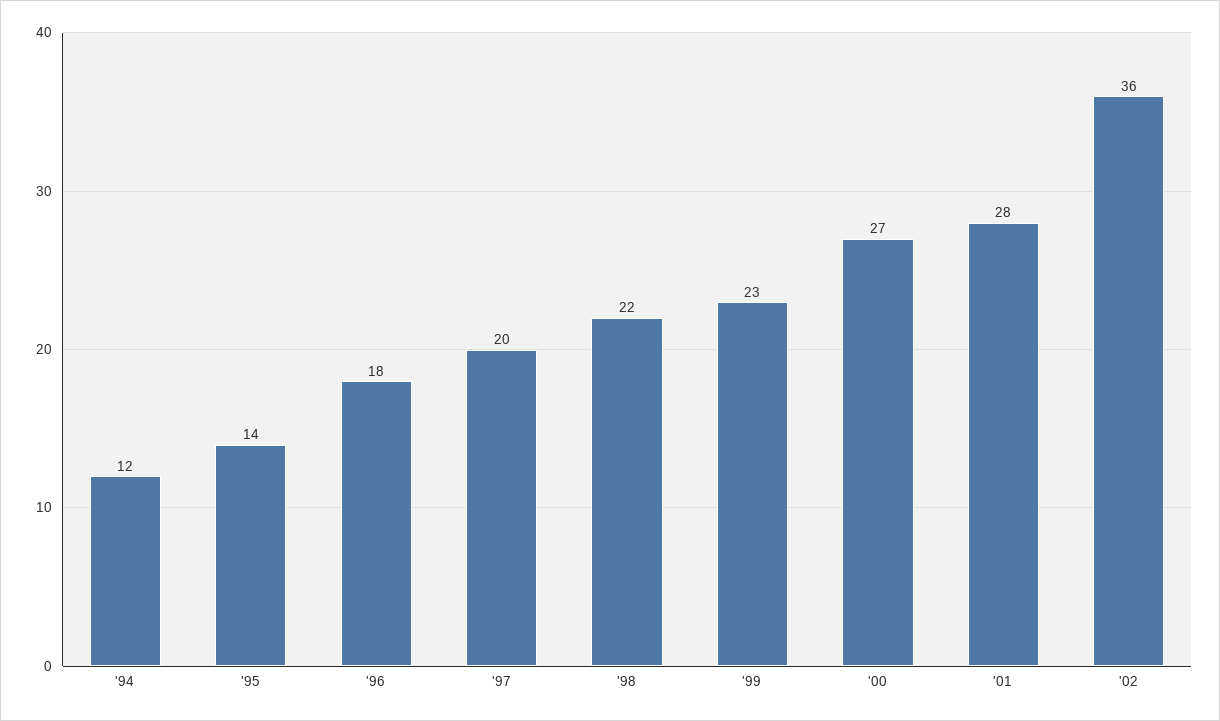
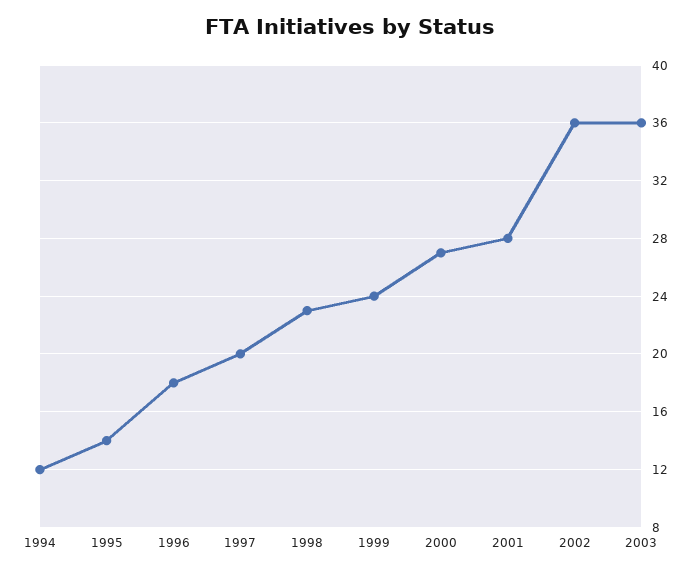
'98: 22 -> 23
'99: 23 -> 24
2003: none -> 36

